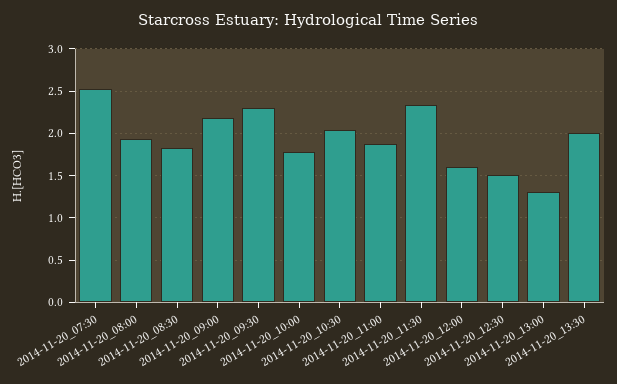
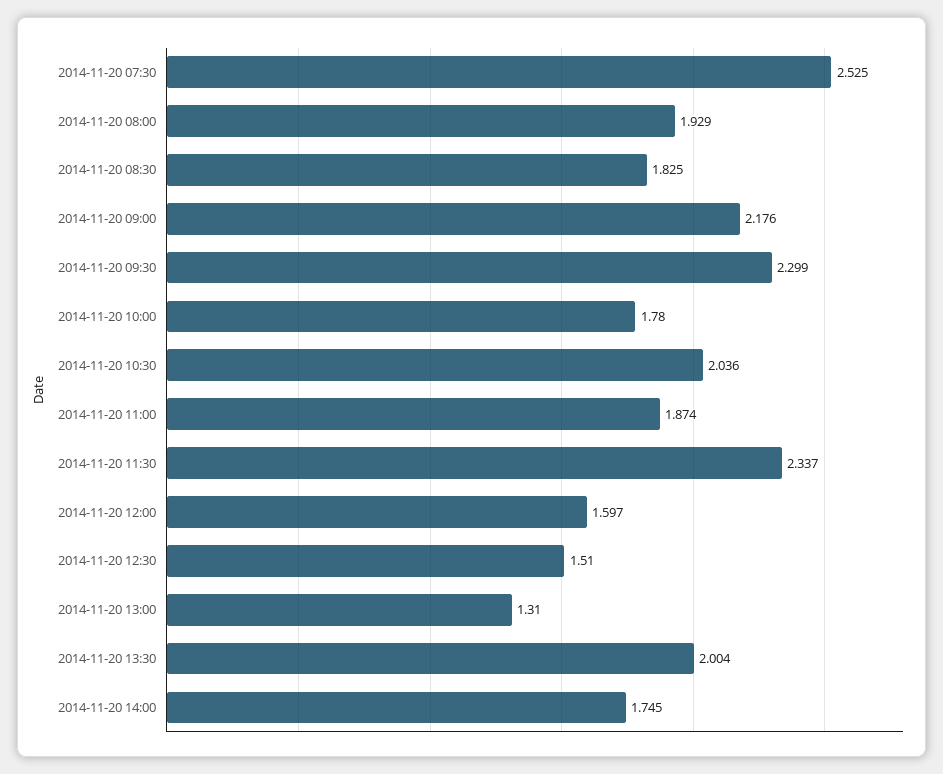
2014-11-20 14:00: none -> 1.745

